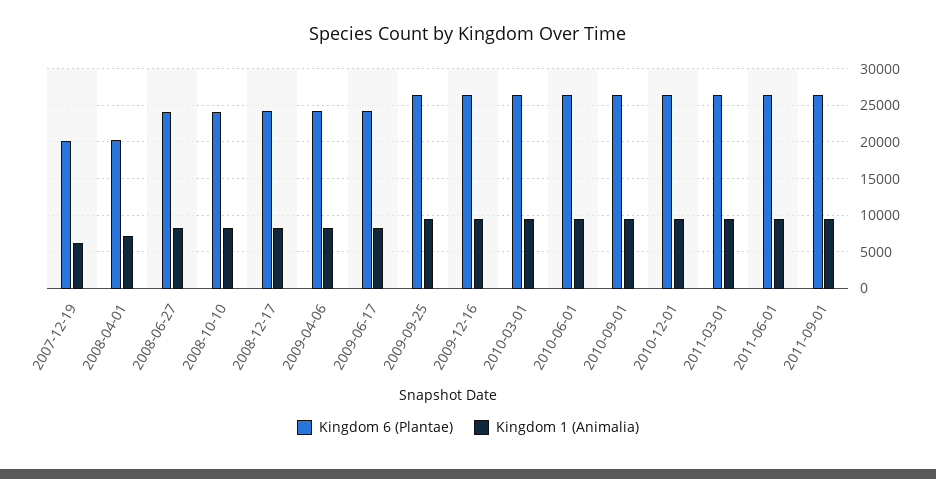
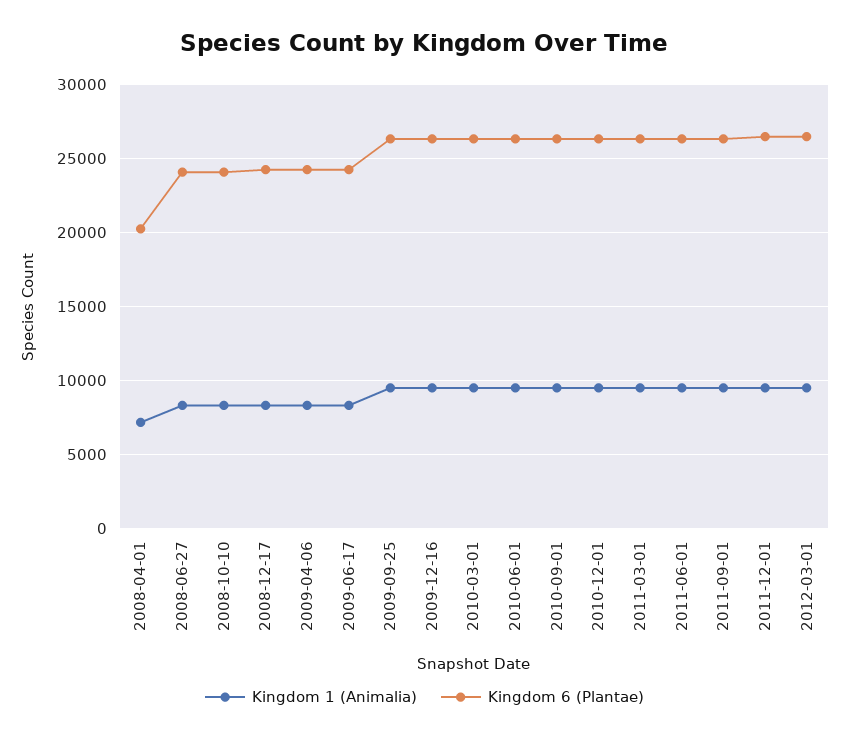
Kingdom 6 (Plantae), 2007-12-19: 20000 -> none
Kingdom 1 (Animalia), 2007-12-19: 6000 -> none
Kingdom 1 (Animalia), 2011-12-01: none -> 9500
Kingdom 6 (Plantae), 2011-12-01: none -> 26500
Kingdom 1 (Animalia), 2012-03-01: none -> 9500
Kingdom 6 (Plantae), 2012-03-01: none -> 26500

